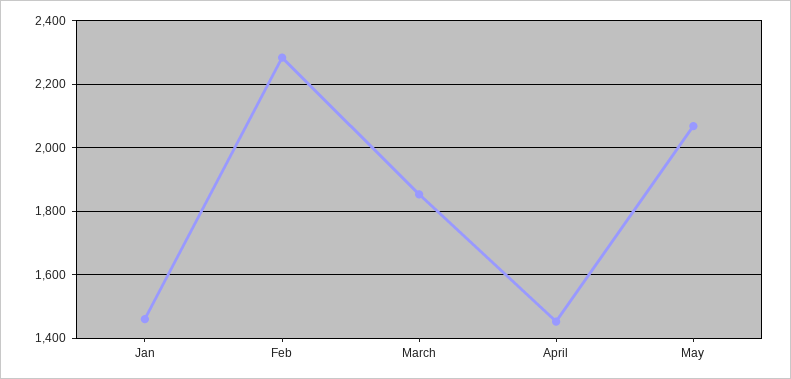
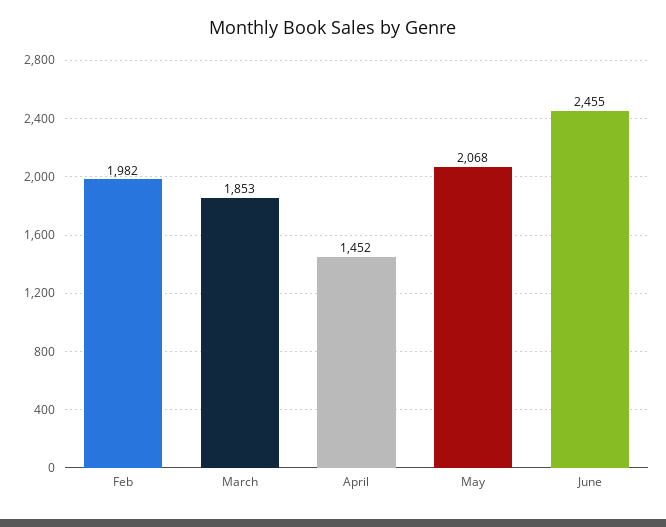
Jan: 1460 -> none
Feb: 2280 -> 1982
June: none -> 2455

